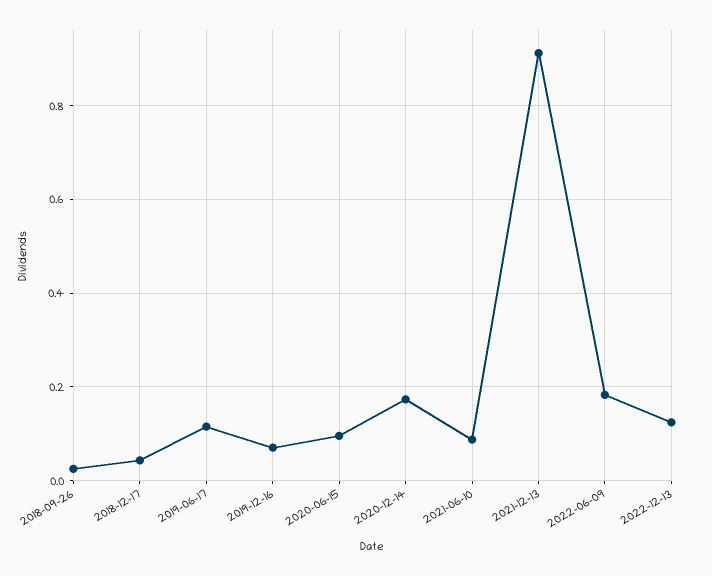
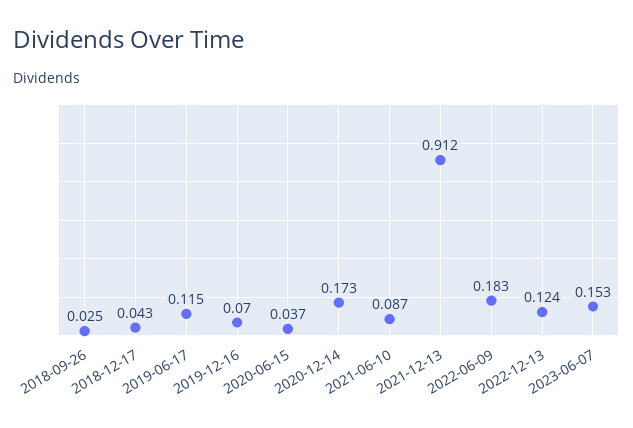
2020-06-15: 0.1 -> 0.037
2023-06-07: none -> 0.153

